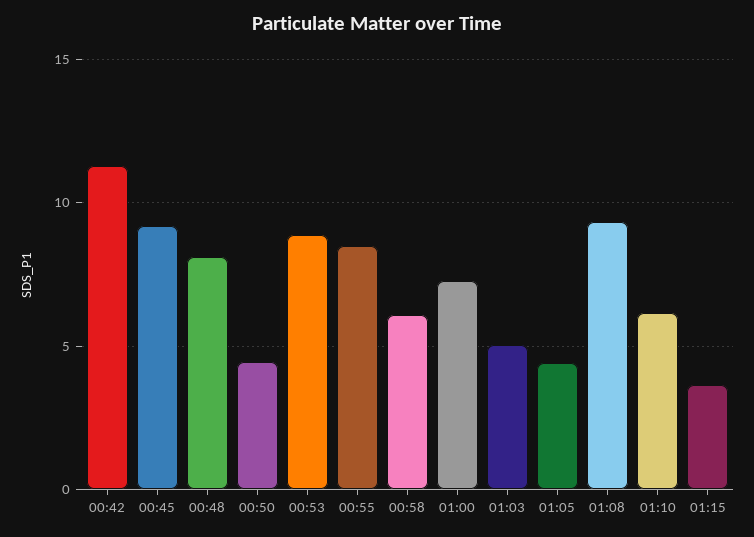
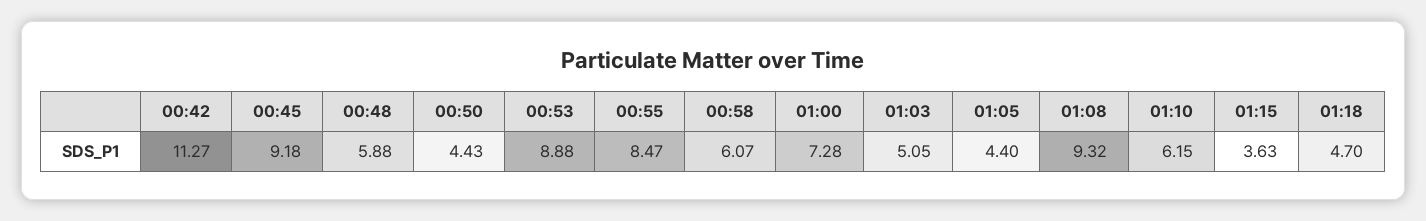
00:48: 8 -> 5.88
01:18: none -> 4.7

